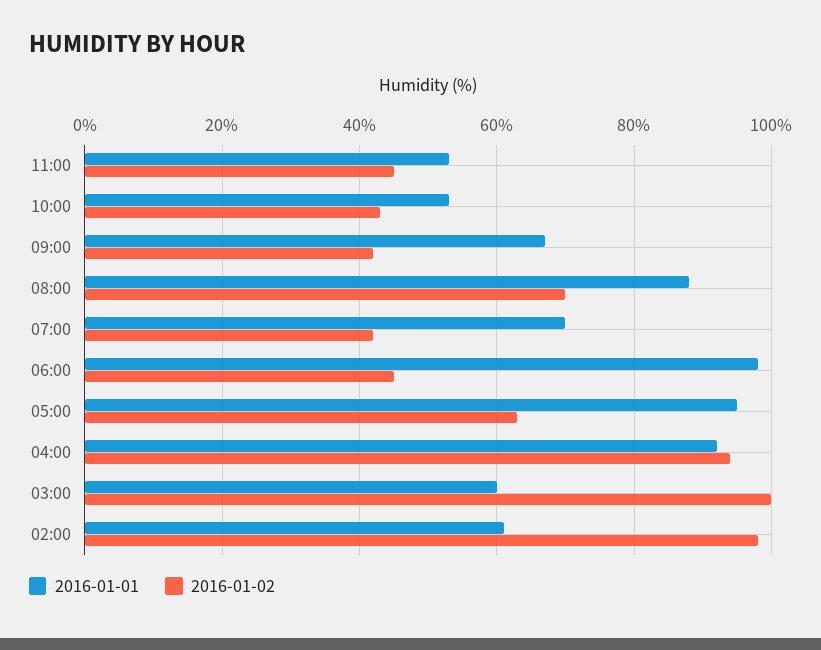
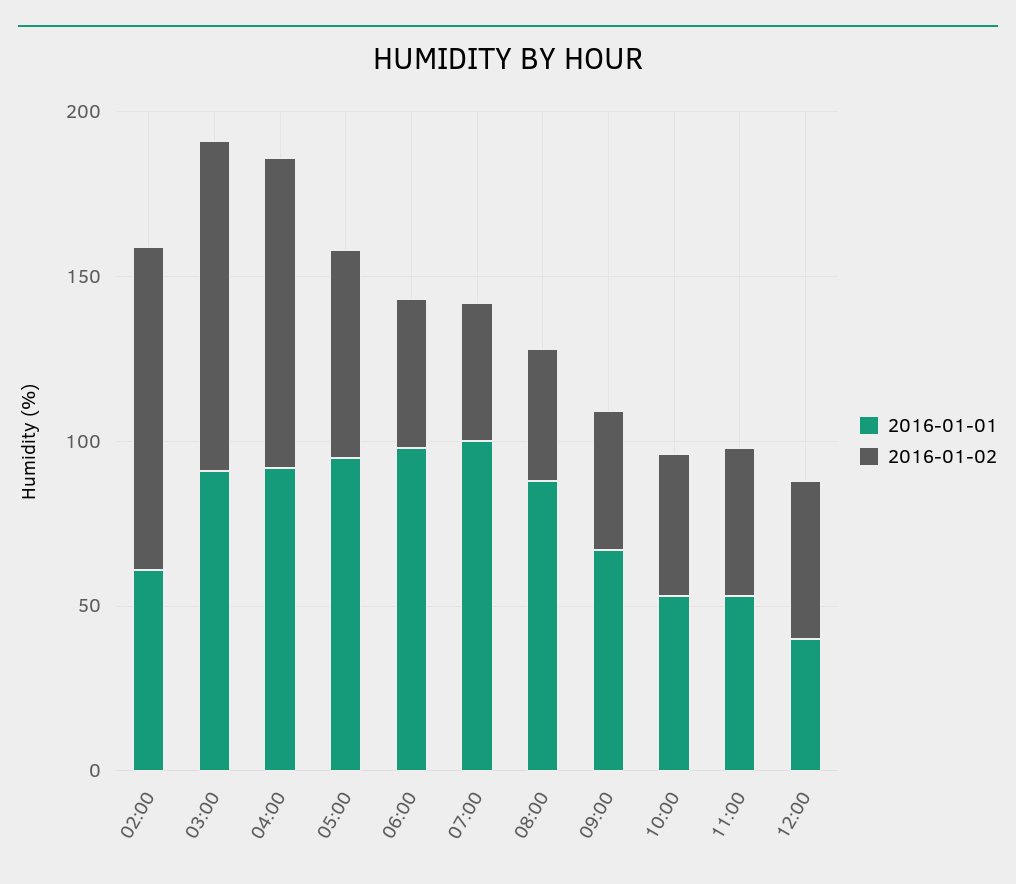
2016-01-02, 08:00: 70 -> 40
2016-01-01, 07:00: 70 -> 100
2016-01-01, 03:00: 60 -> 90
2016-01-01, 12:00: none -> 40
2016-01-02, 12:00: none -> 50

